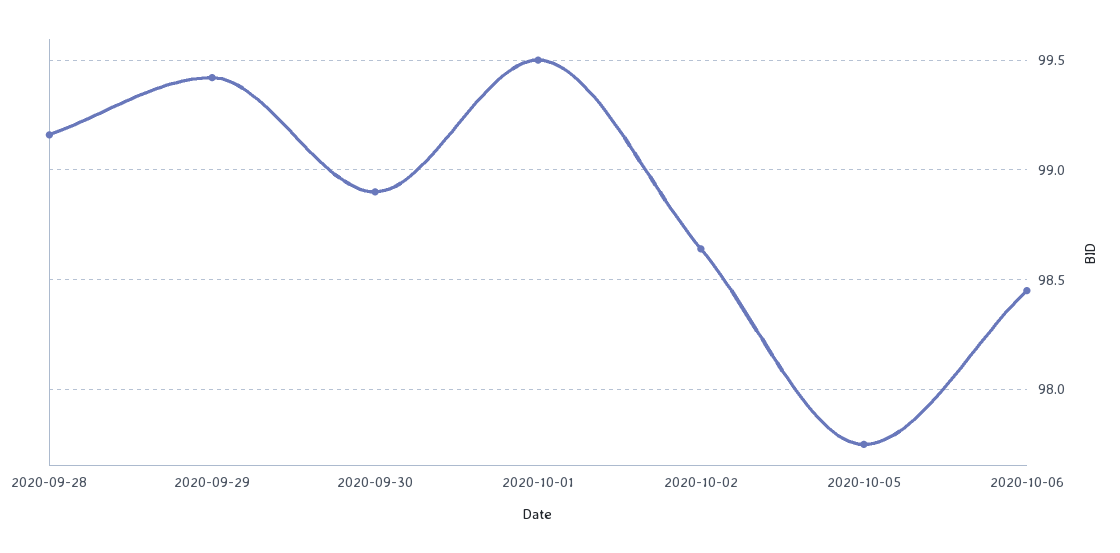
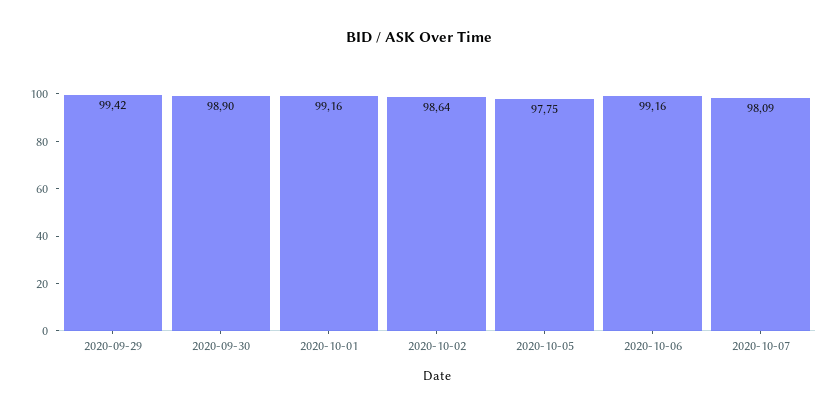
2020-09-28: 99.15 -> none
2020-10-01: 99.5 -> 99.16
2020-10-06: 98.45 -> 99.16
2020-10-07: none -> 98.09

